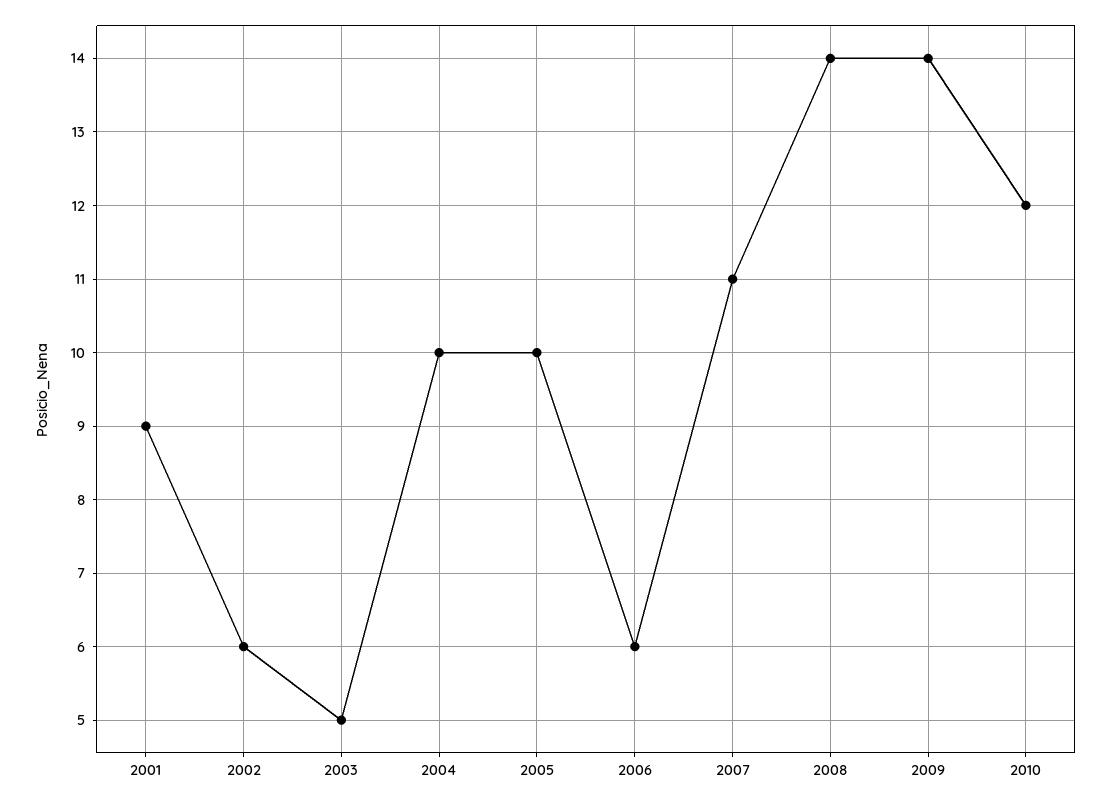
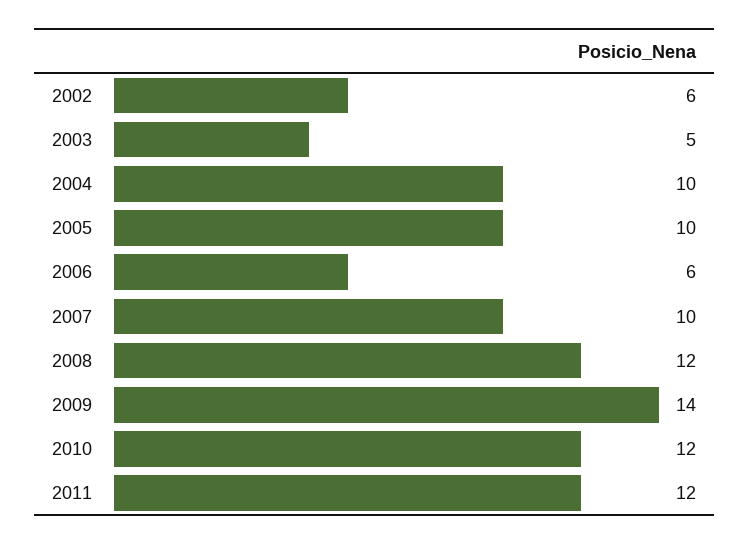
2001: 9 -> none
2007: 11 -> 10
2008: 14 -> 12
2011: none -> 12

